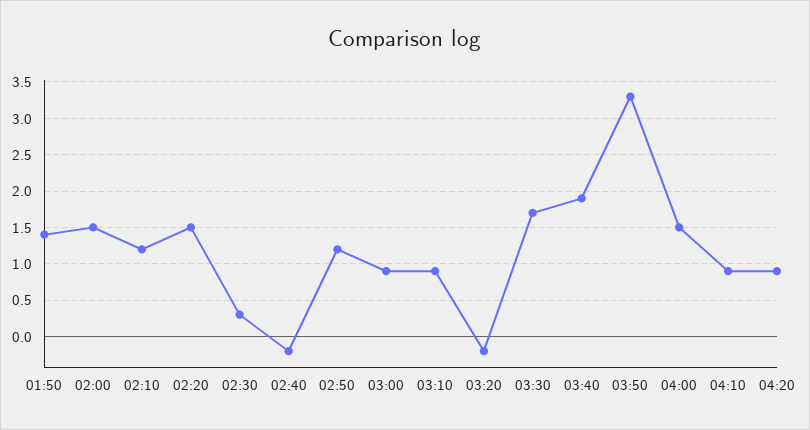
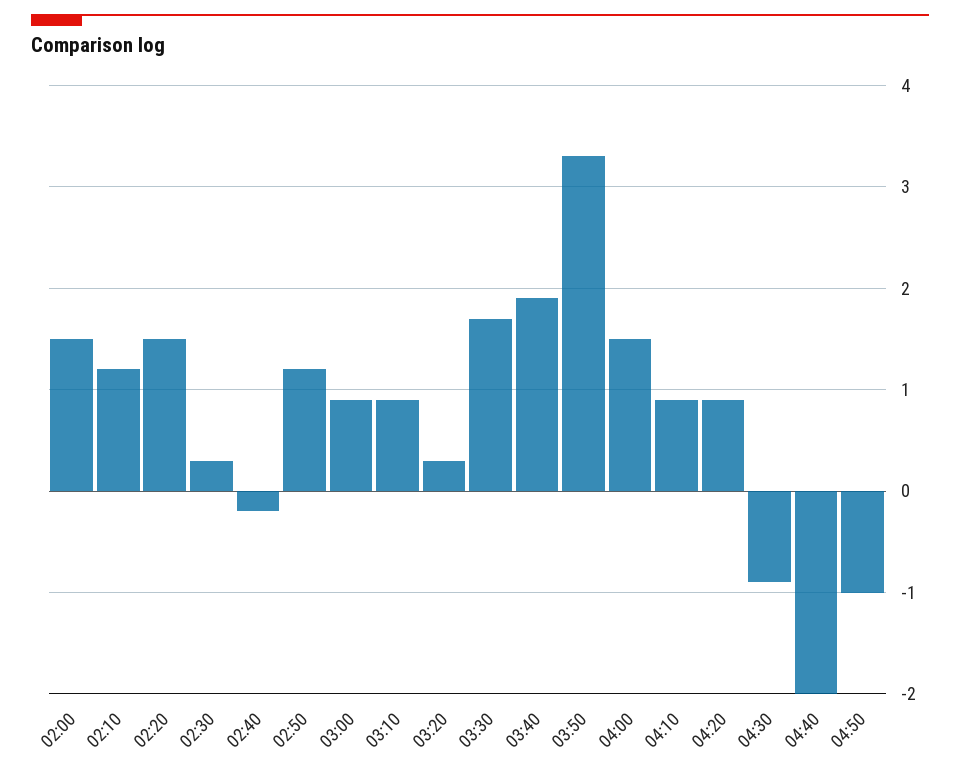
01:50: 1.4 -> none
03:20: -0.2 -> 0.3
04:30: none -> -0.9
04:40: none -> -2
04:50: none -> -1

